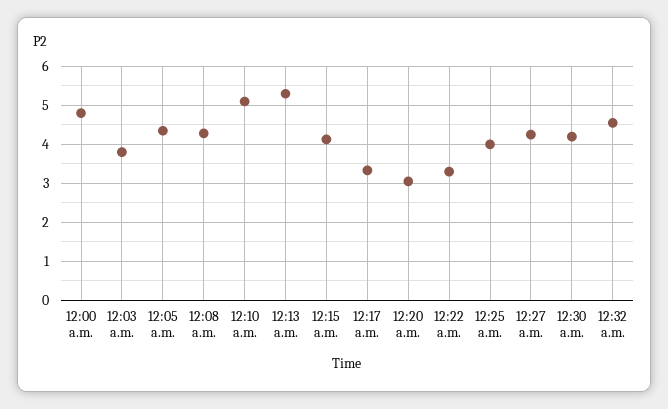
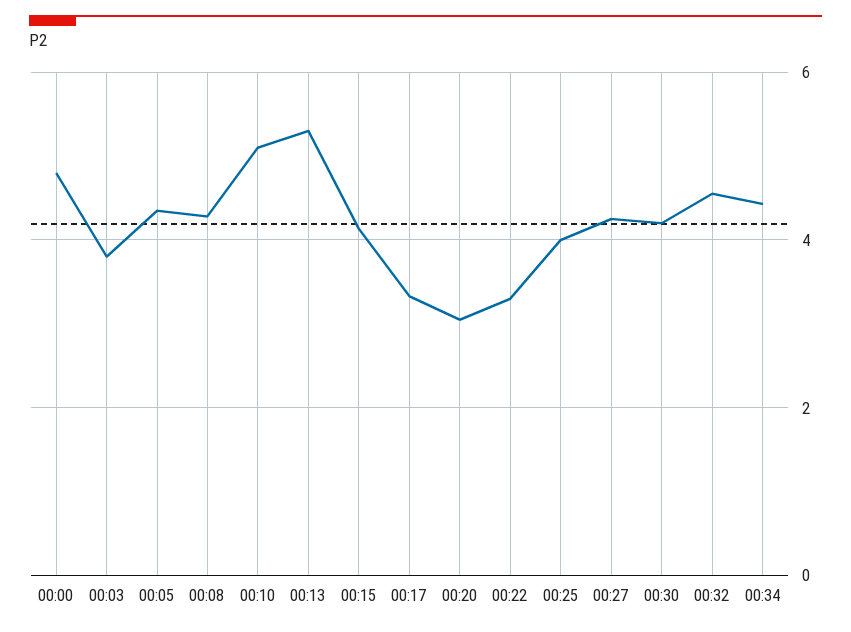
00:34: none -> 4.4

